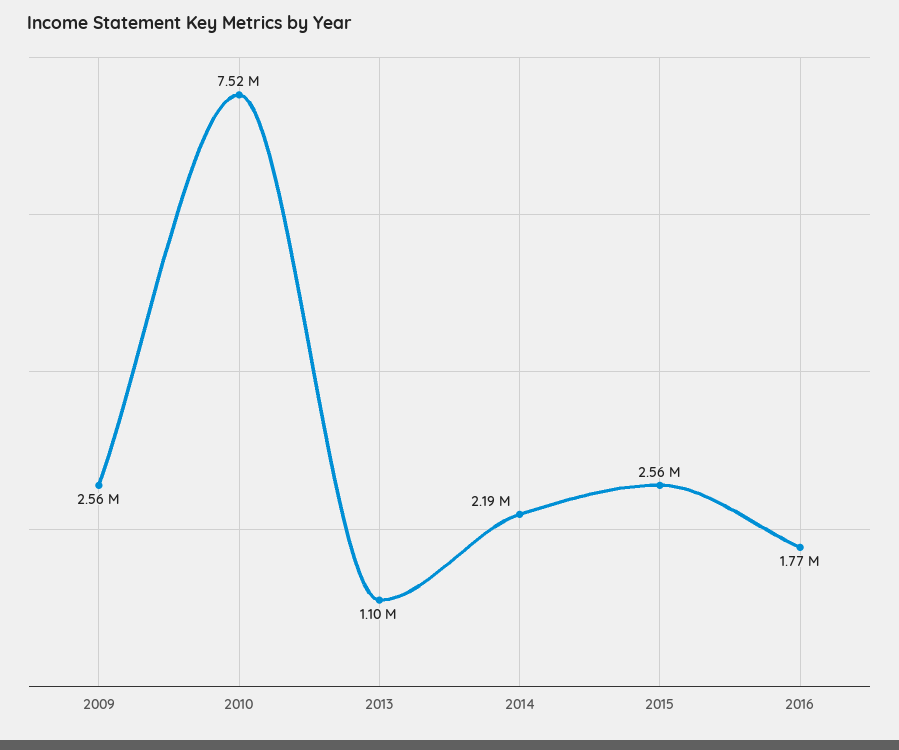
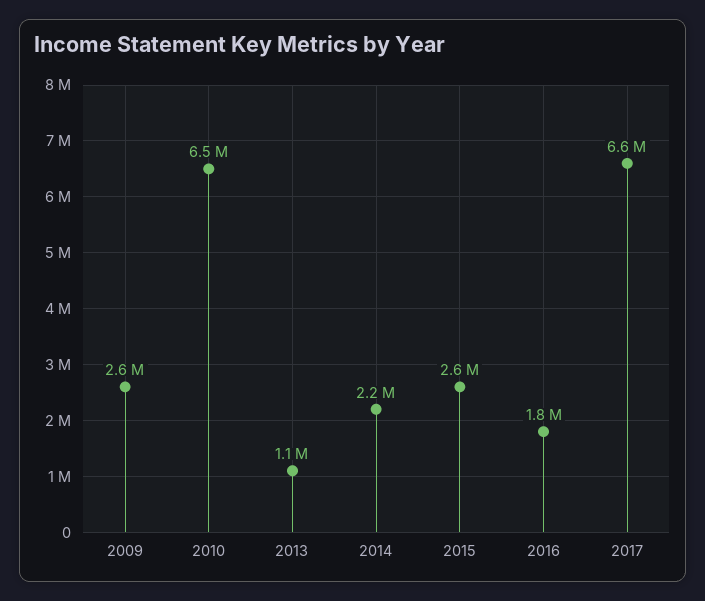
2010: 7520000 -> 6500000
2017: none -> 6600000

